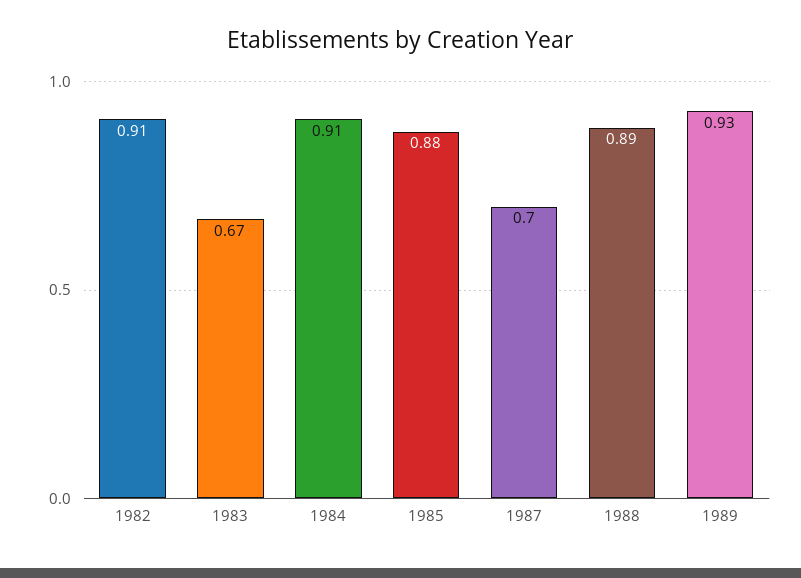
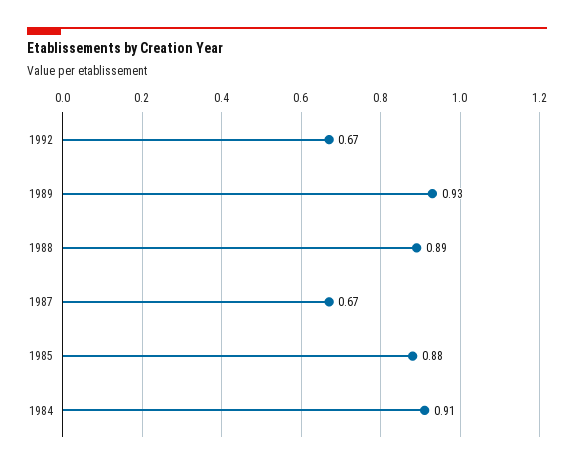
1982: 0.91 -> none
1983: 0.67 -> none
1987: 0.7 -> 0.67
1992: none -> 0.67

